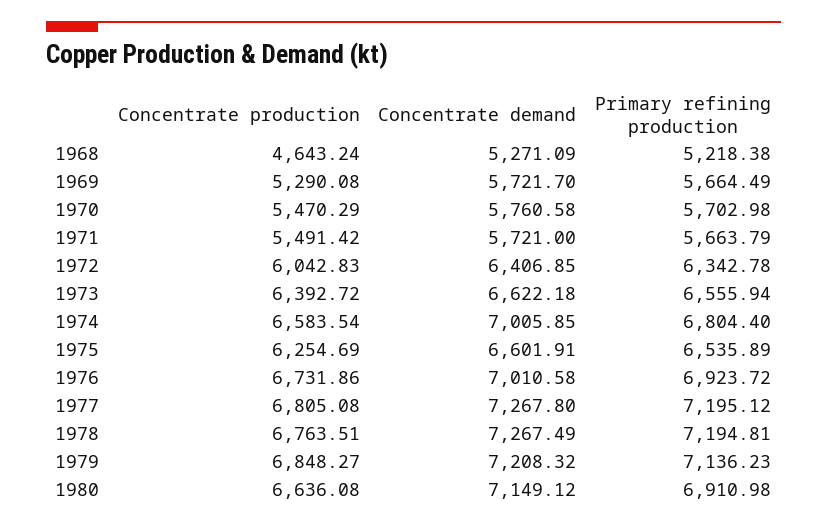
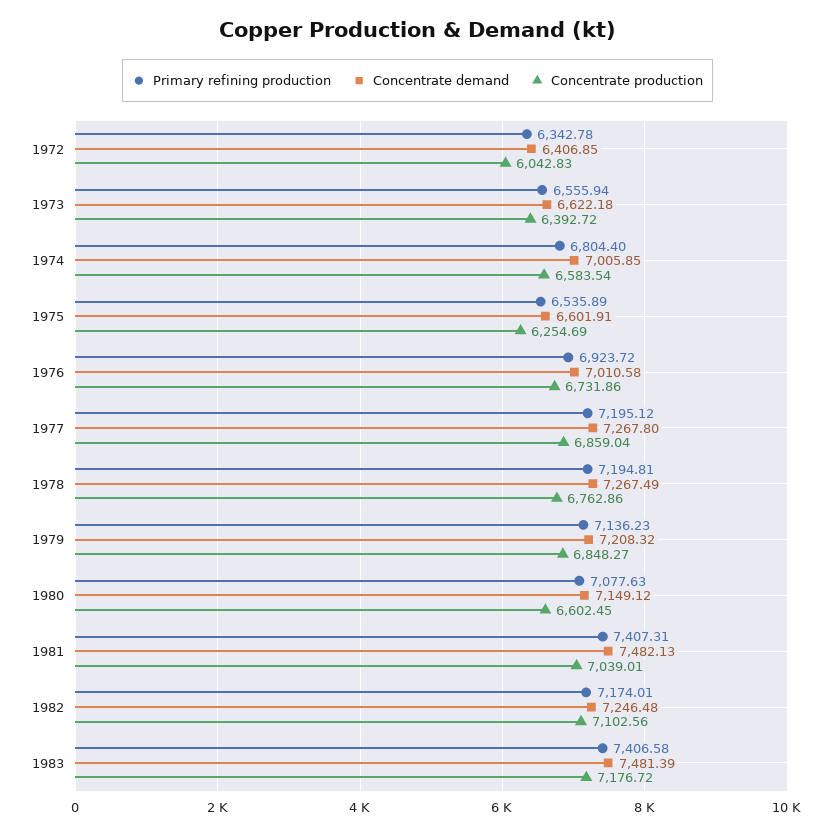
Concentrate production, 1968: 4643.24 -> none
Concentrate demand, 1968: 5271.09 -> none
Primary refining production, 1968: 5218.38 -> none
Concentrate production, 1969: 5290.08 -> none
Concentrate demand, 1969: 5721.7 -> none
Primary refining production, 1969: 5664.49 -> none
Concentrate production, 1970: 5470.29 -> none
Concentrate demand, 1970: 5760.58 -> none
Primary refining production, 1970: 5702.98 -> none
Concentrate production, 1971: 5491.42 -> none
Concentrate demand, 1971: 5721 -> none
Primary refining production, 1971: 5663.79 -> none
Concentrate production, 1977: 6805.08 -> 6859.04
Concentrate production, 1978: 6763.51 -> 6762.86
Concentrate production, 1980: 6636.08 -> 6602.45
Primary refining production, 1980: 6910.98 -> 7077.63
Primary refining production, 1981: none -> 7407.31
Concentrate demand, 1981: none -> 7482.13
Concentrate production, 1981: none -> 7039.01
Primary refining production, 1982: none -> 7174.01
Concentrate demand, 1982: none -> 7246.48
Concentrate production, 1982: none -> 7102.56
Primary refining production, 1983: none -> 7406.58
Concentrate demand, 1983: none -> 7481.39
Concentrate production, 1983: none -> 7176.72

